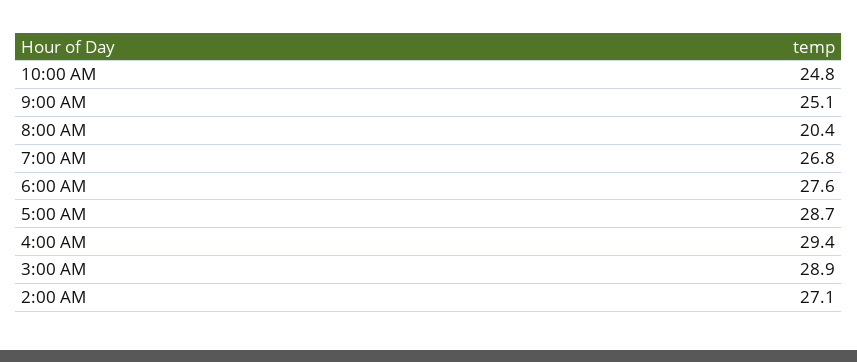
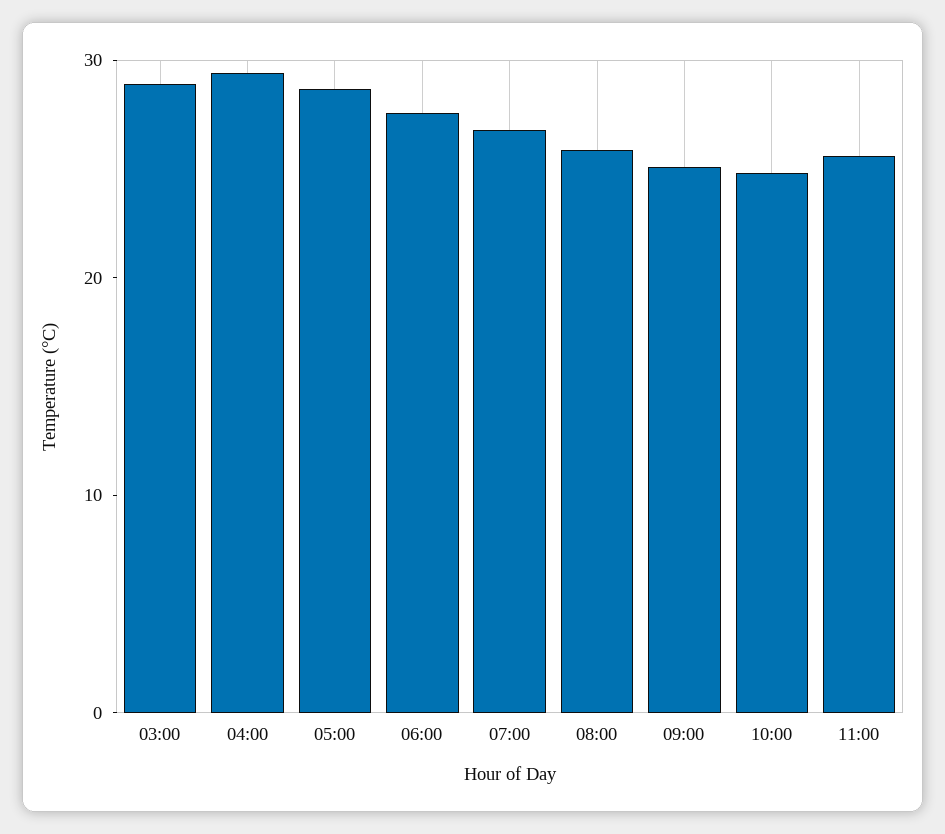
8:00 AM: 20.4 -> 26
2:00 AM: 27.1 -> none
11:00: none -> 26

